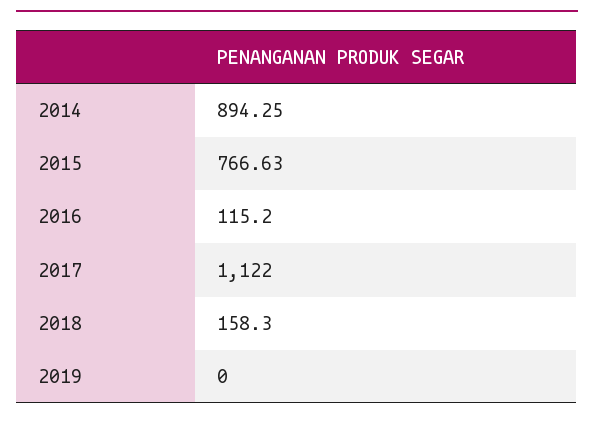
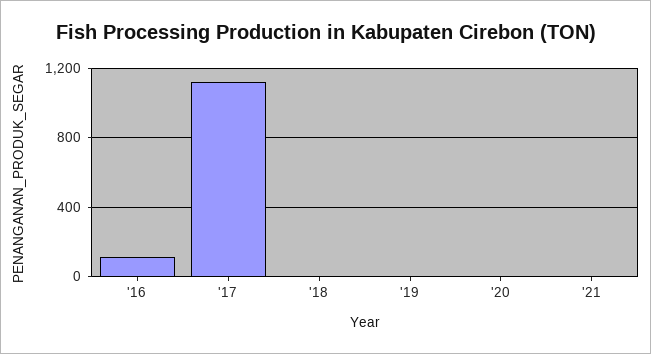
2014: 894.25 -> none
2015: 766.63 -> none
2018: 158.3 -> 0
'20: none -> 0
'21: none -> 0

